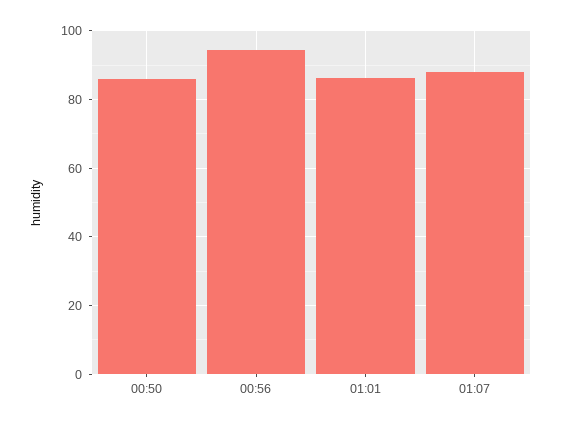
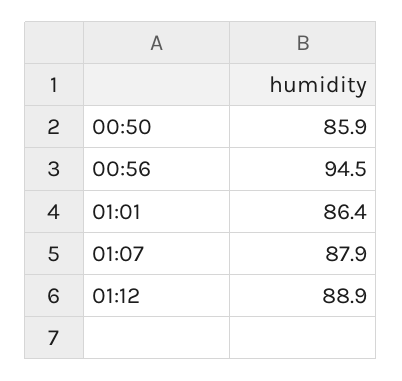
01:12: none -> 88.9

